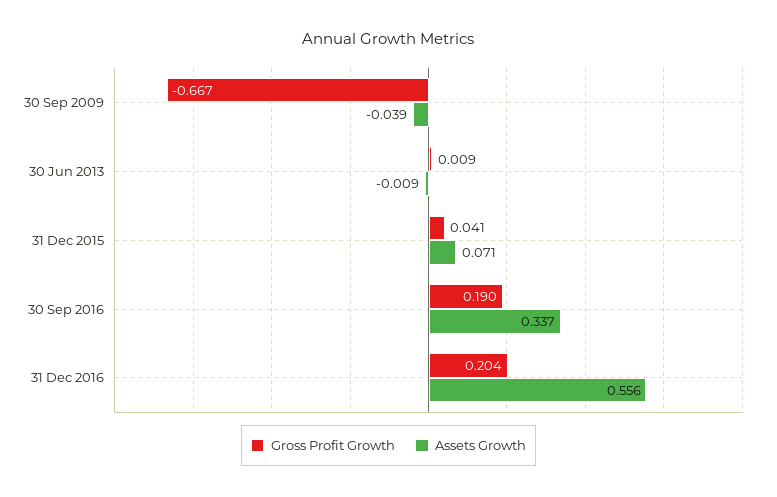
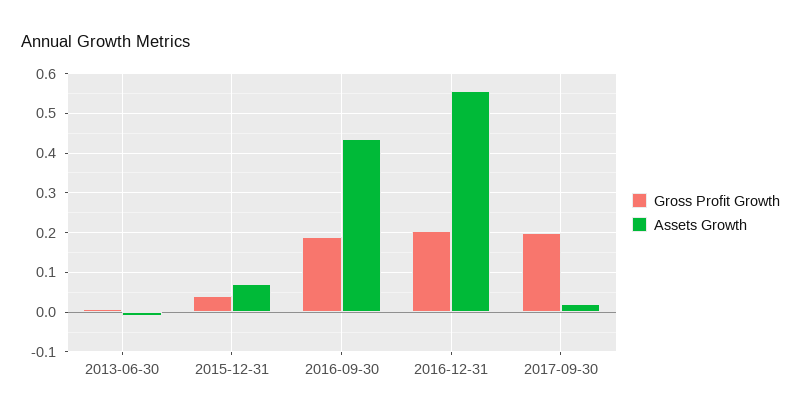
Gross Profit Growth, 30 Sep 2009: -0.667 -> none
Assets Growth, 30 Sep 2009: -0.039 -> none
Assets Growth, 30 Sep 2016: 0.337 -> 0.44
Gross Profit Growth, 2017-09-30: none -> 0.2
Assets Growth, 2017-09-30: none -> 0.02

